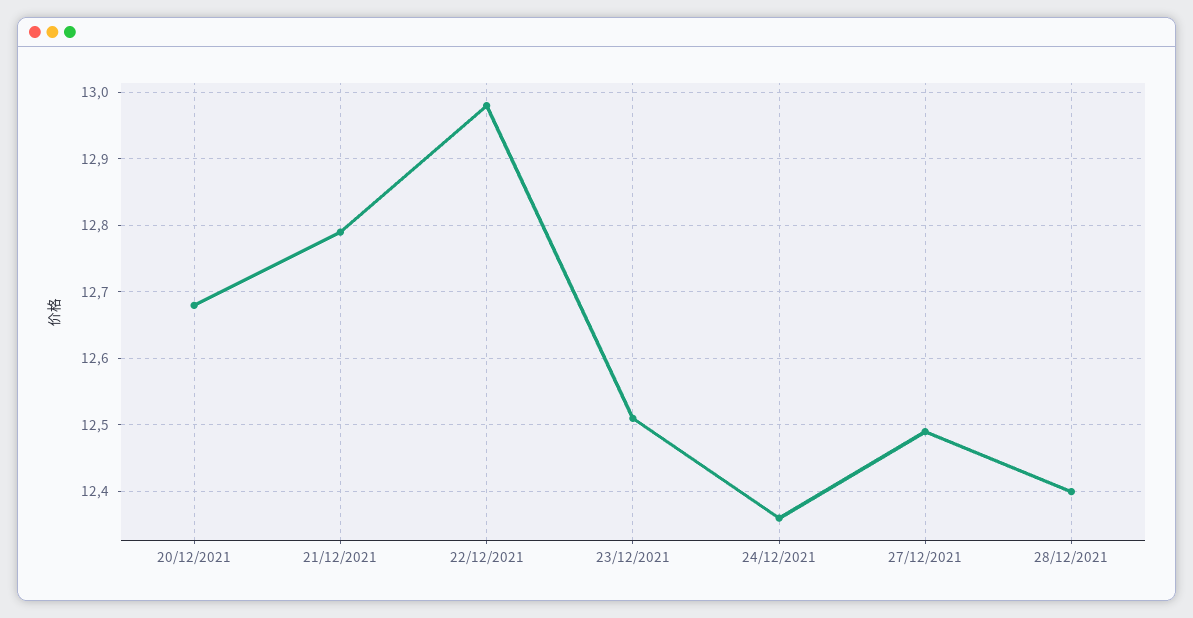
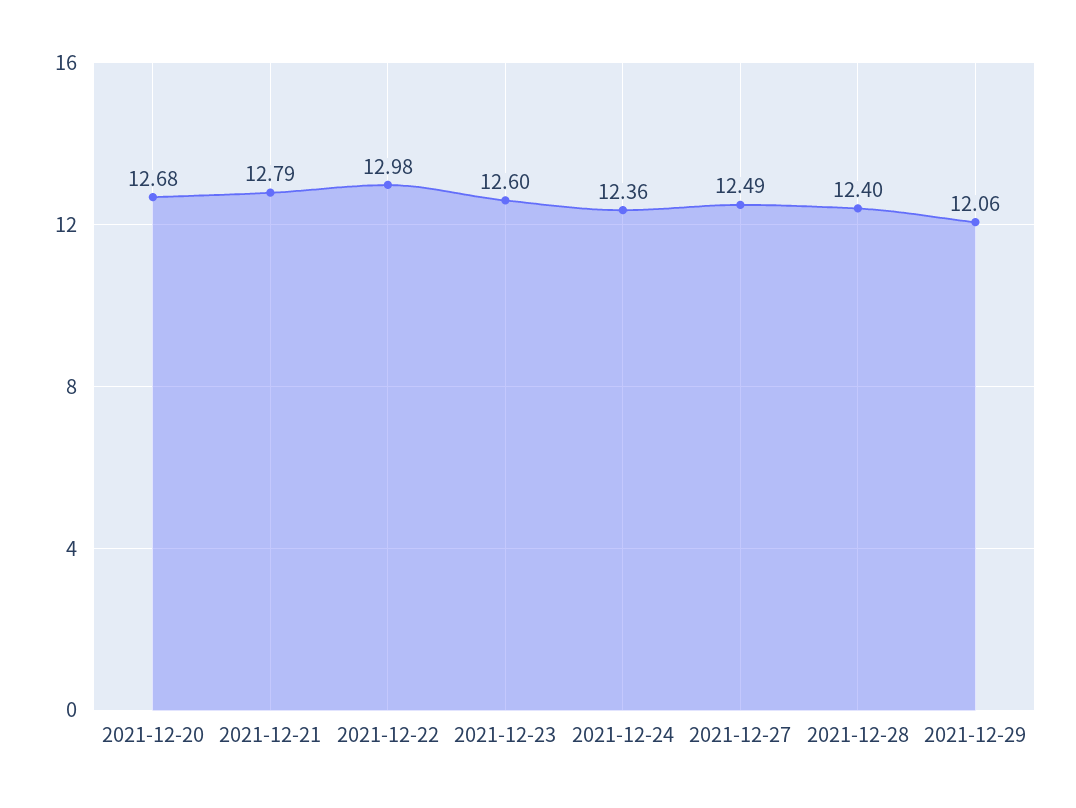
23/12/2021: 12.51 -> 12.6
2021-12-29: none -> 12.06

